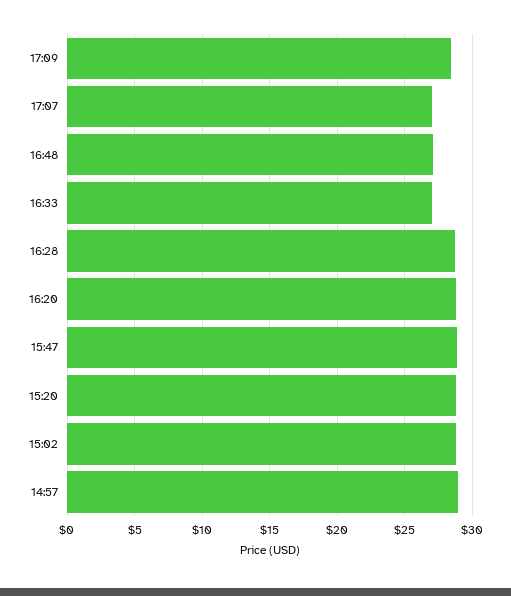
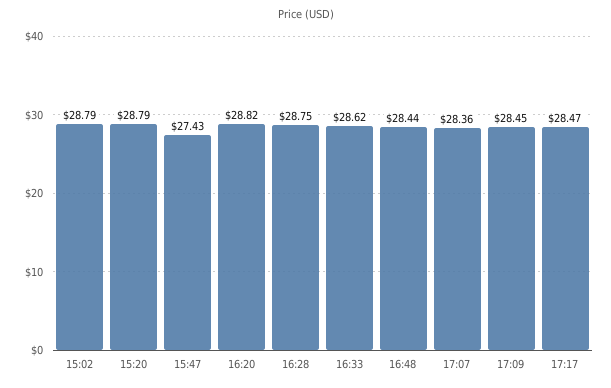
17:07: 27 -> 28.36
16:48: 27 -> 28.44
16:33: 27 -> 28.62
15:47: 29 -> 27.43
14:57: 29 -> none
17:17: none -> 28.47

